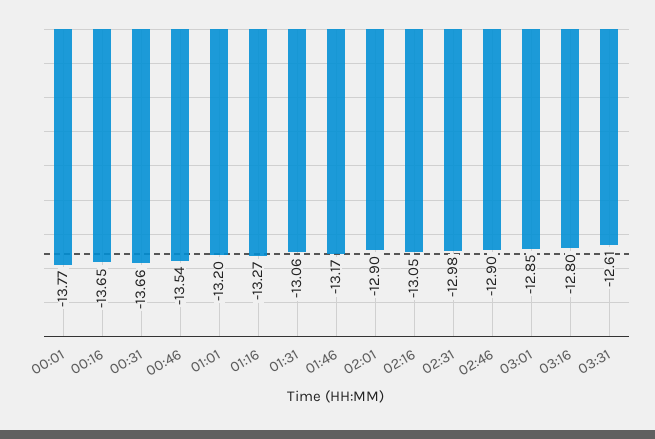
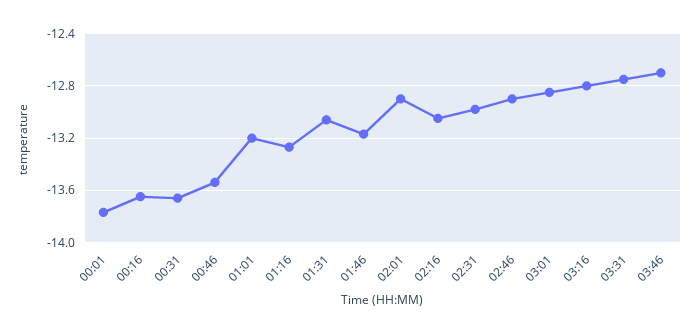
03:31: -12.61 -> -12.75
03:46: none -> -12.7

